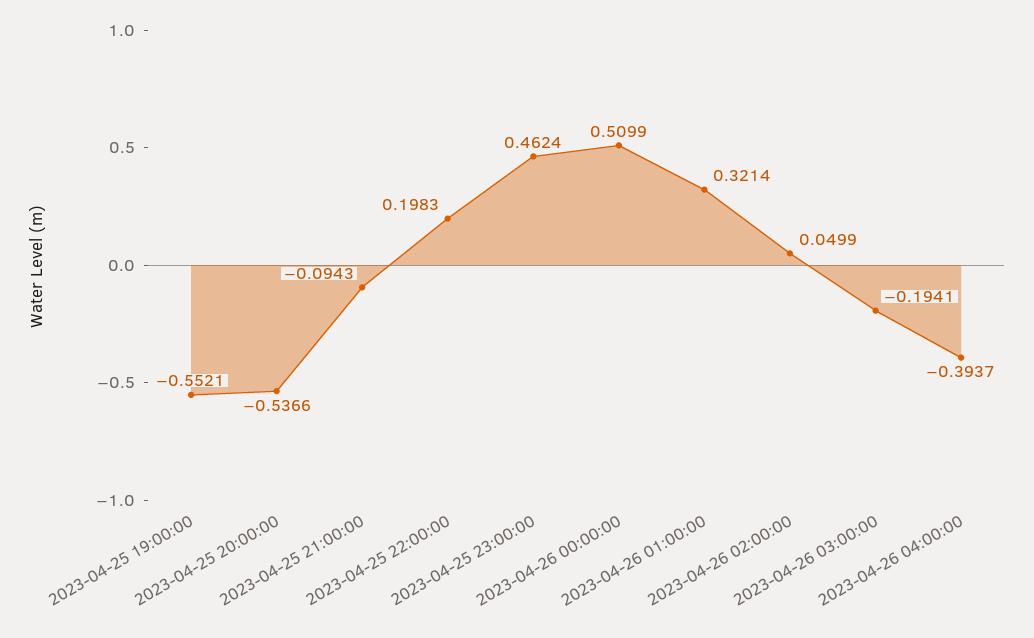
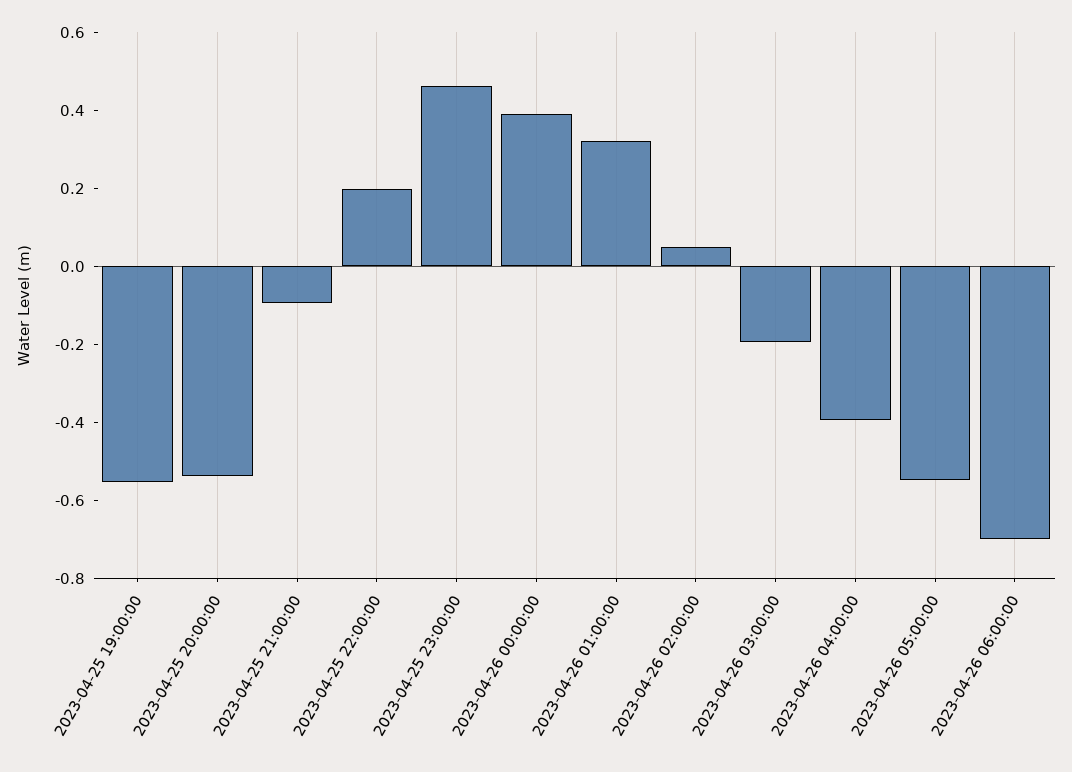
2023-04-26 00:00:00: 0.5099 -> 0.4
2023-04-26 05:00:00: none -> -0.55
2023-04-26 06:00:00: none -> -0.7

